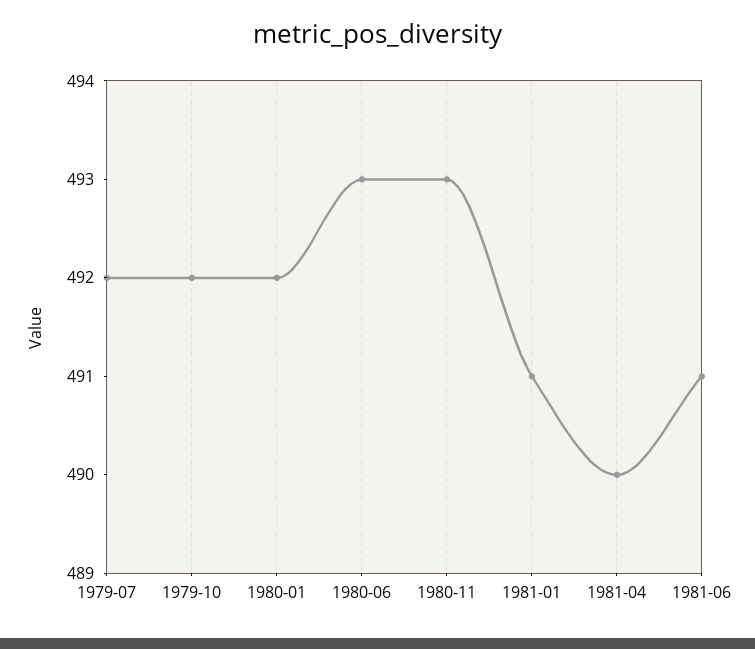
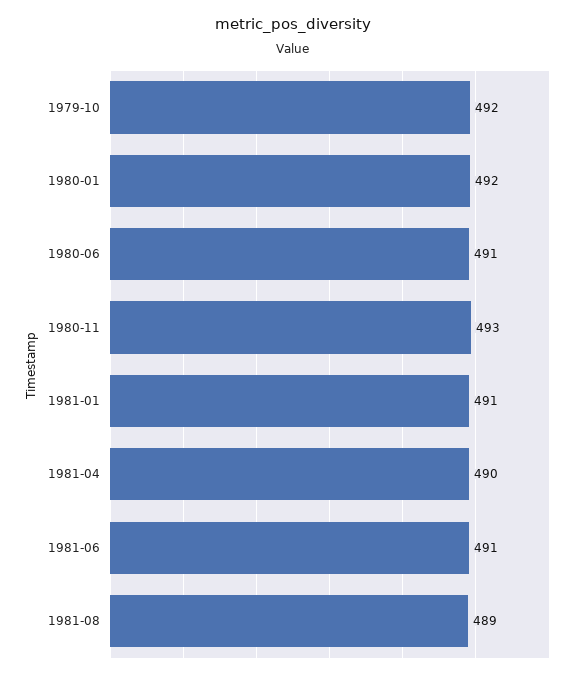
1979-07: 492 -> none
1980-06: 493 -> 491
1981-08: none -> 489

